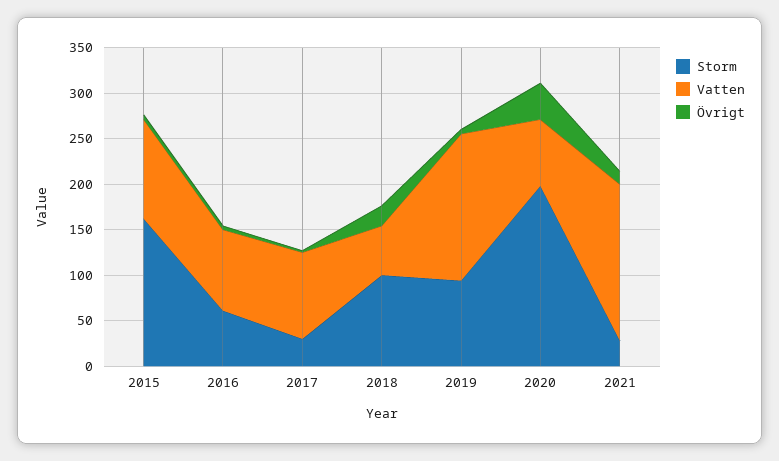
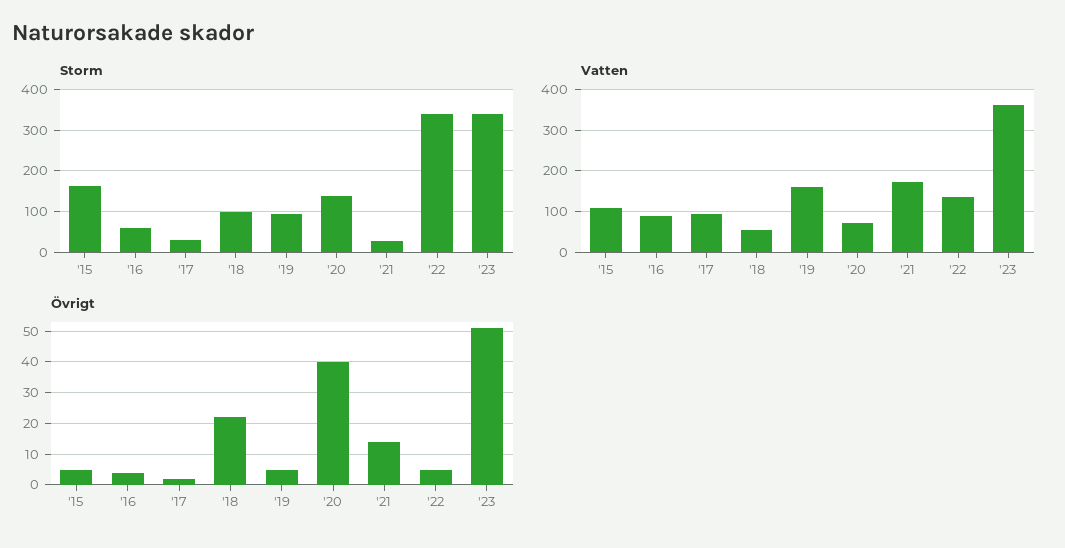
Storm, 2020: 200 -> 140
Storm, '22: none -> 340
Storm, '23: none -> 340
Vatten, '22: none -> 140
Vatten, '23: none -> 360
Övrigt, '22: none -> 5
Övrigt, '23: none -> 50

